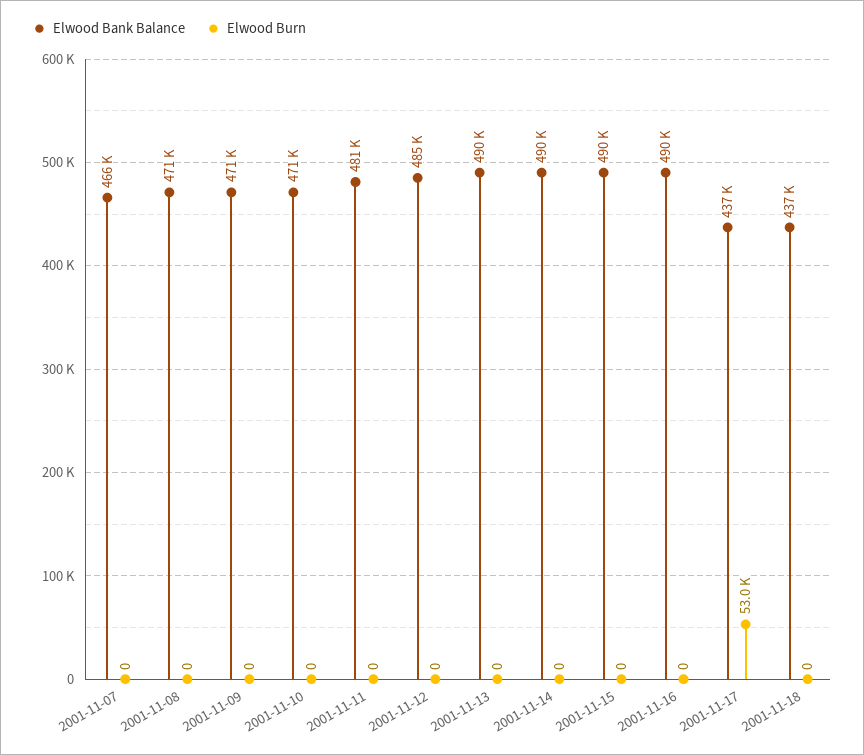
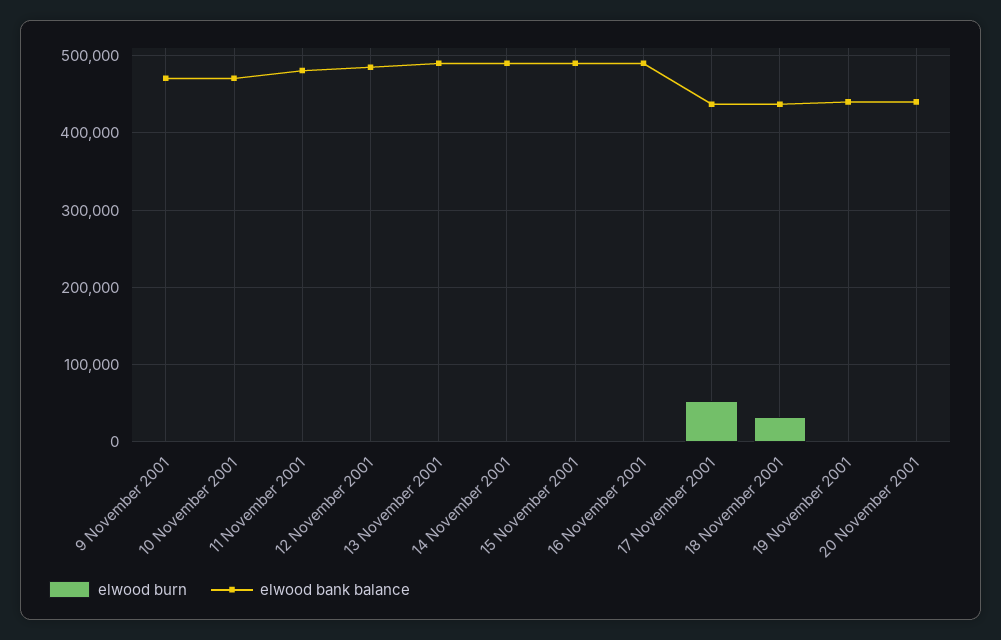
Elwood Bank Balance, 2001-11-07: 466000 -> none
Elwood Burn, 2001-11-07: 0 -> none
Elwood Bank Balance, 2001-11-08: 471000 -> none
Elwood Burn, 2001-11-08: 0 -> none
Elwood Burn, 2001-11-18: 0 -> 30000
Elwood Burn, 19 November 2001: none -> 0
Elwood Bank Balance, 19 November 2001: none -> 440000
Elwood Burn, 20 November 2001: none -> 0
Elwood Bank Balance, 20 November 2001: none -> 440000

